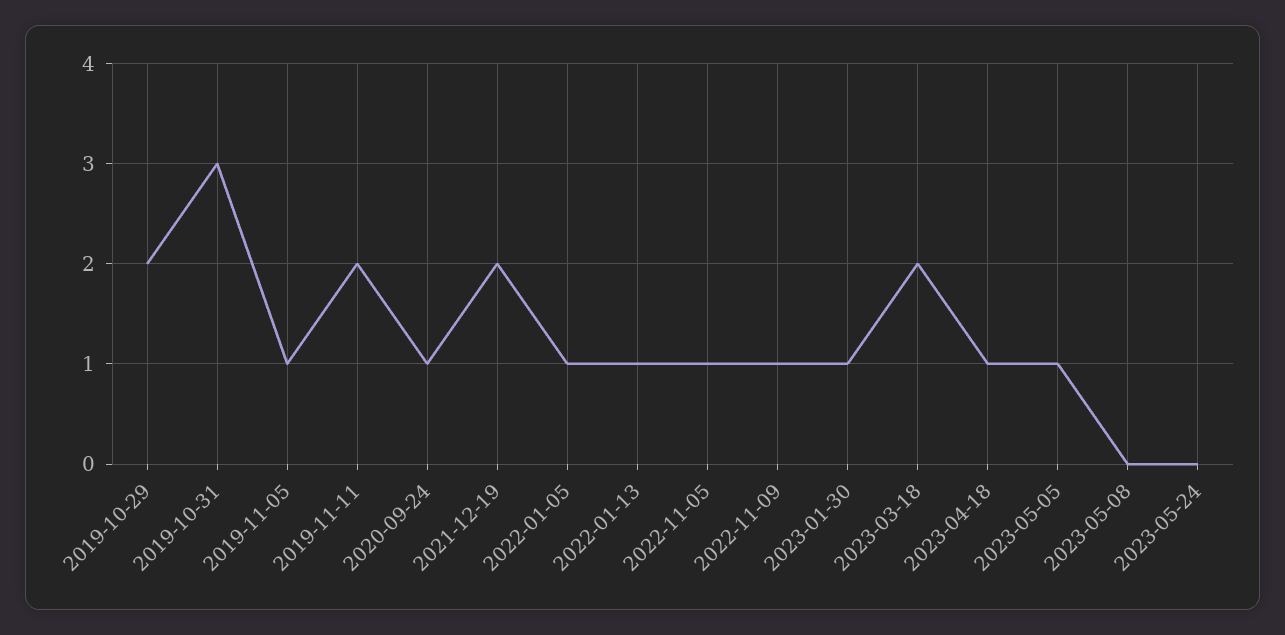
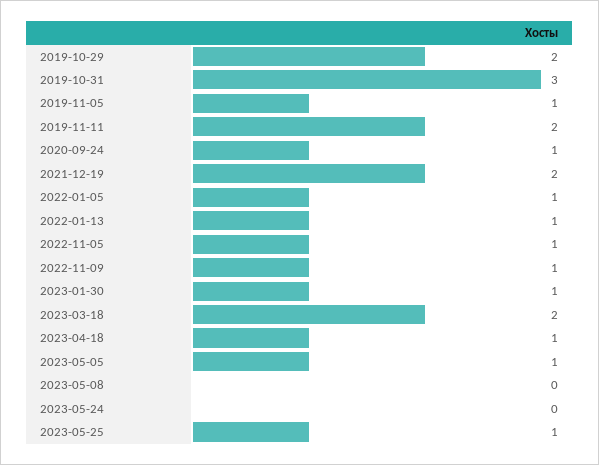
2023-05-25: none -> 1

